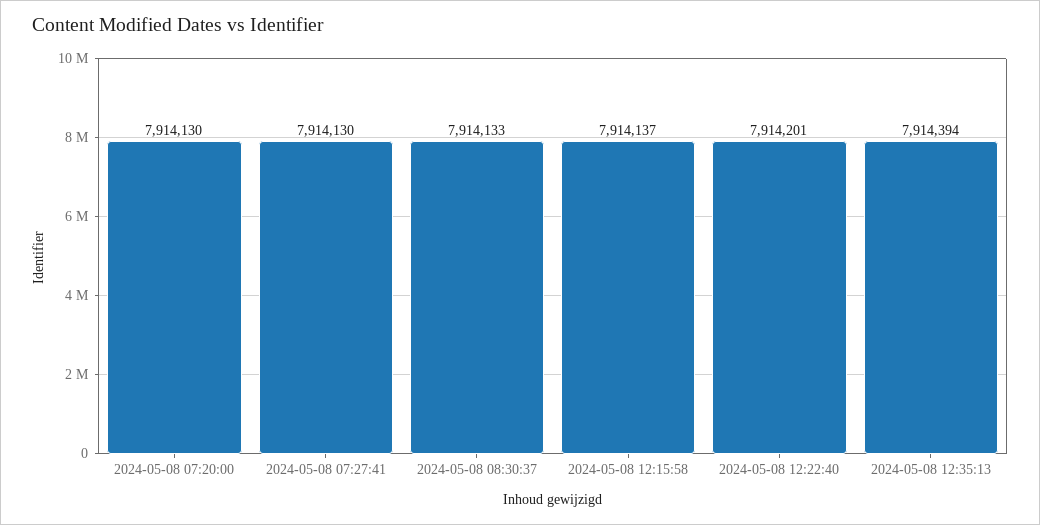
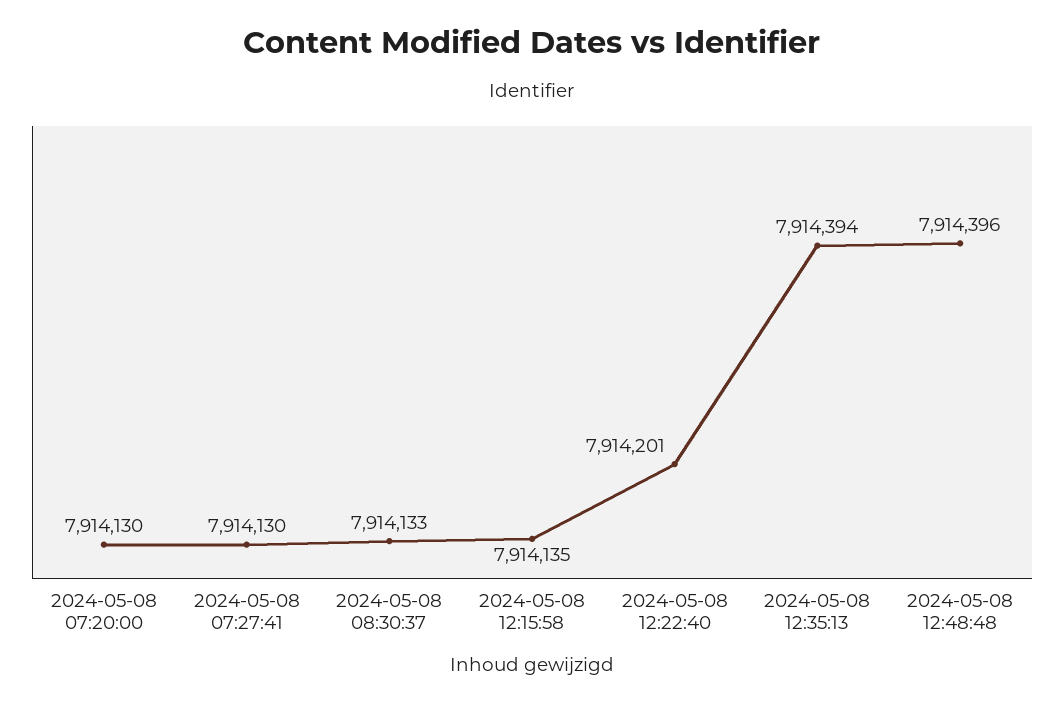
2024-05-08 12:15:58: 7914137 -> 7914135
2024-05-08 12:48:48: none -> 7914396

